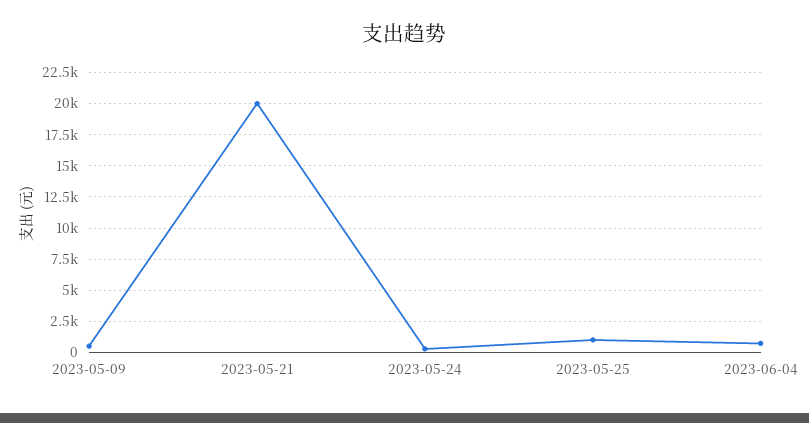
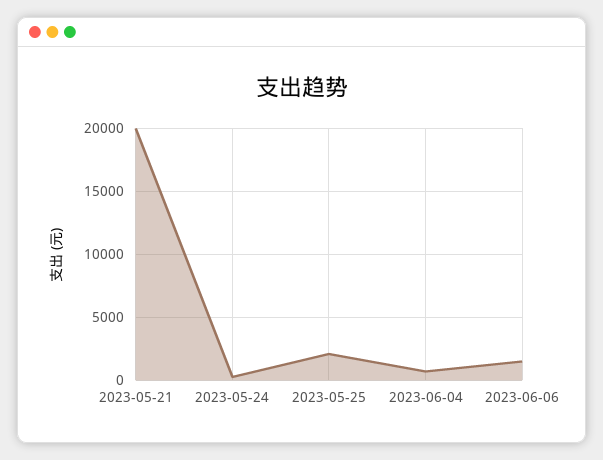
2023-05-09: 500 -> none
2023-05-25: 1000 -> 2000
2023-06-06: none -> 1500

